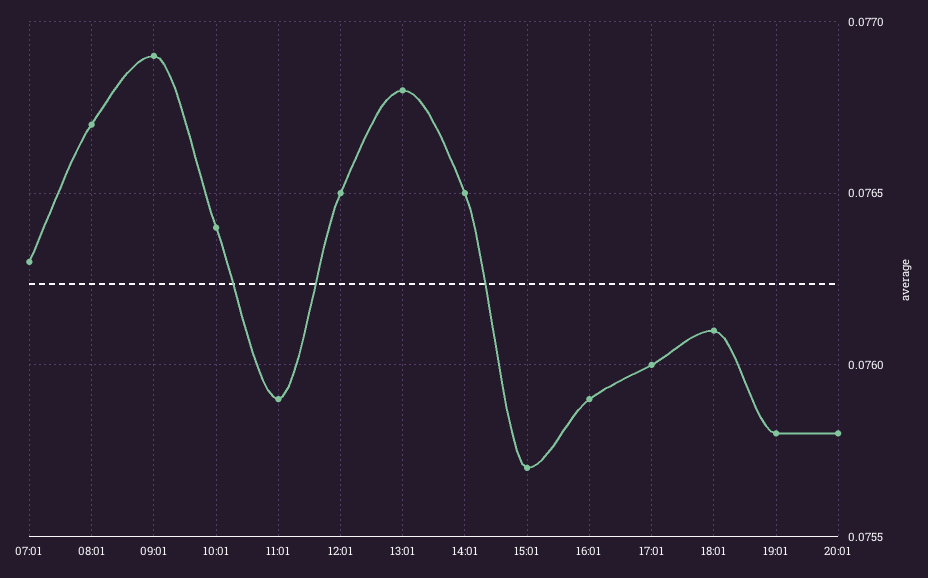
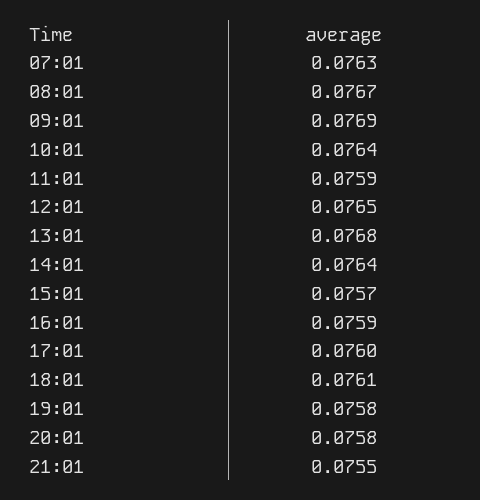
14:01: 0.0765 -> 0.0764
21:01: none -> 0.0755

